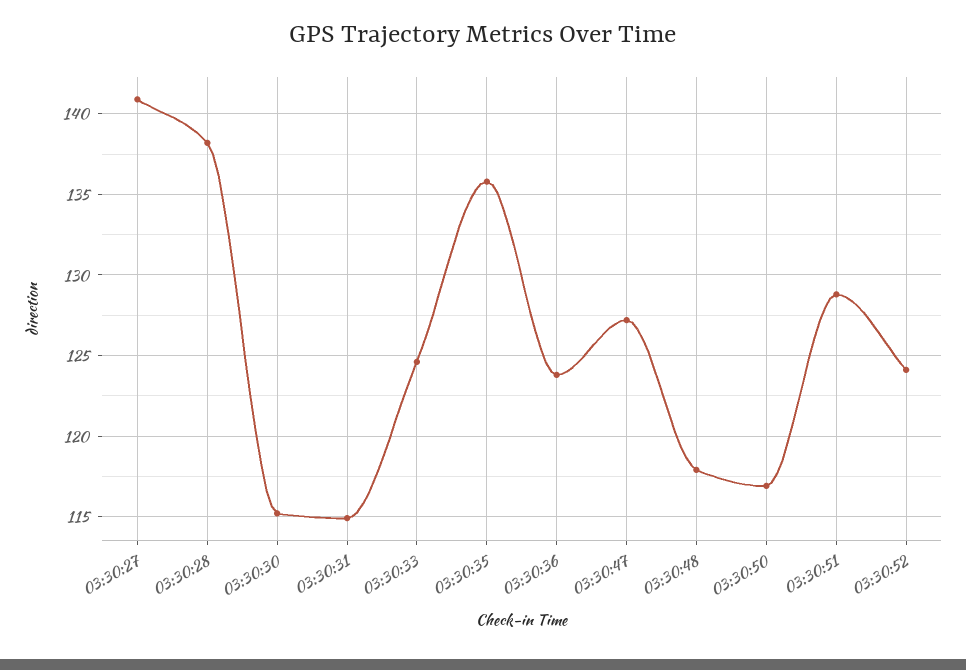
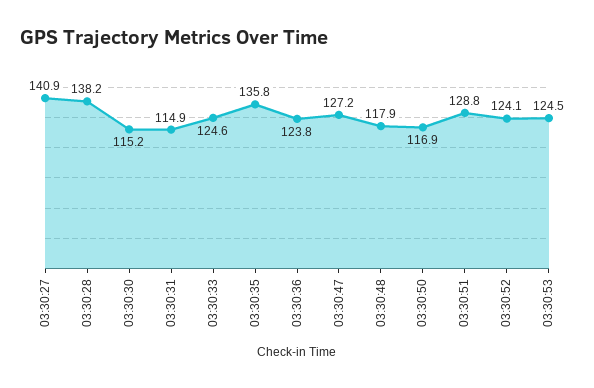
03:30:53: none -> 124.5

